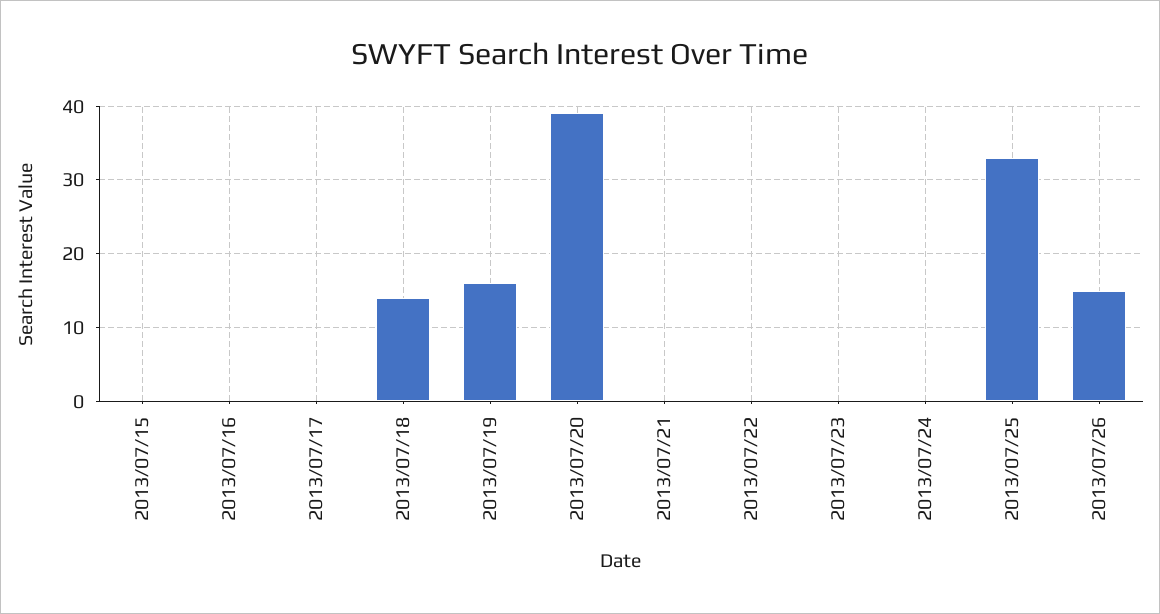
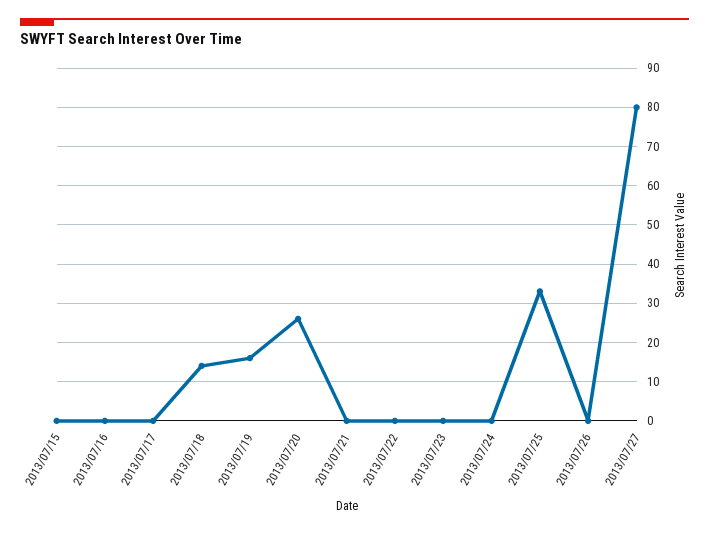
2013/07/20: 39 -> 25
2013/07/26: 15 -> 0
2013/07/27: none -> 80

